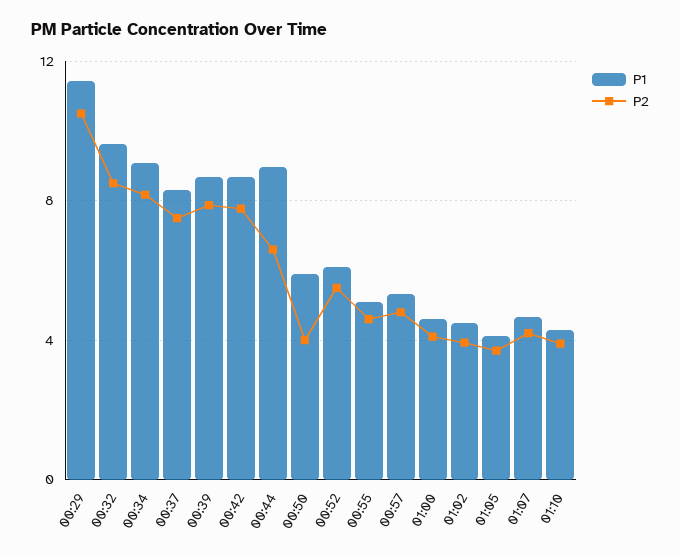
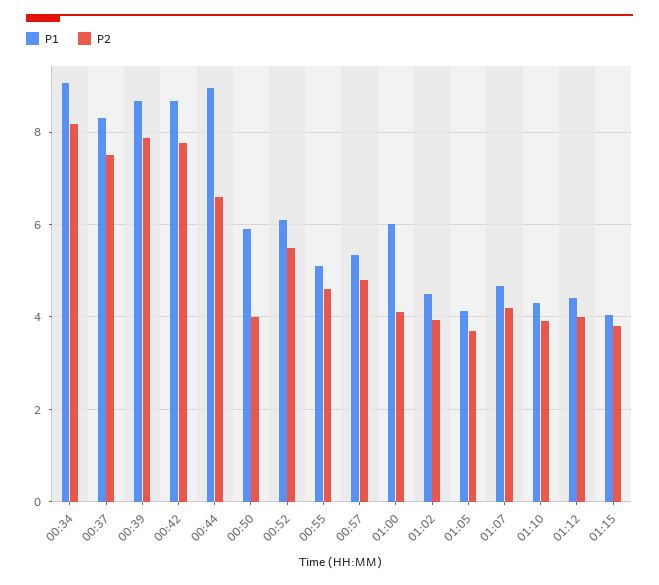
P1, 00:29: 11.5 -> none
P2, 00:29: 10.5 -> none
P1, 00:32: 9.5 -> none
P2, 00:32: 8.5 -> none
P1, 01:00: 4.5 -> 6
P1, 01:12: none -> 4.4
P2, 01:12: none -> 4
P1, 01:15: none -> 4
P2, 01:15: none -> 3.8

